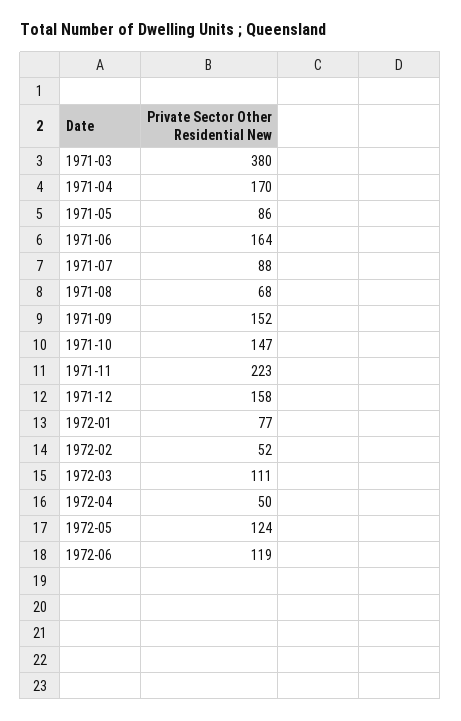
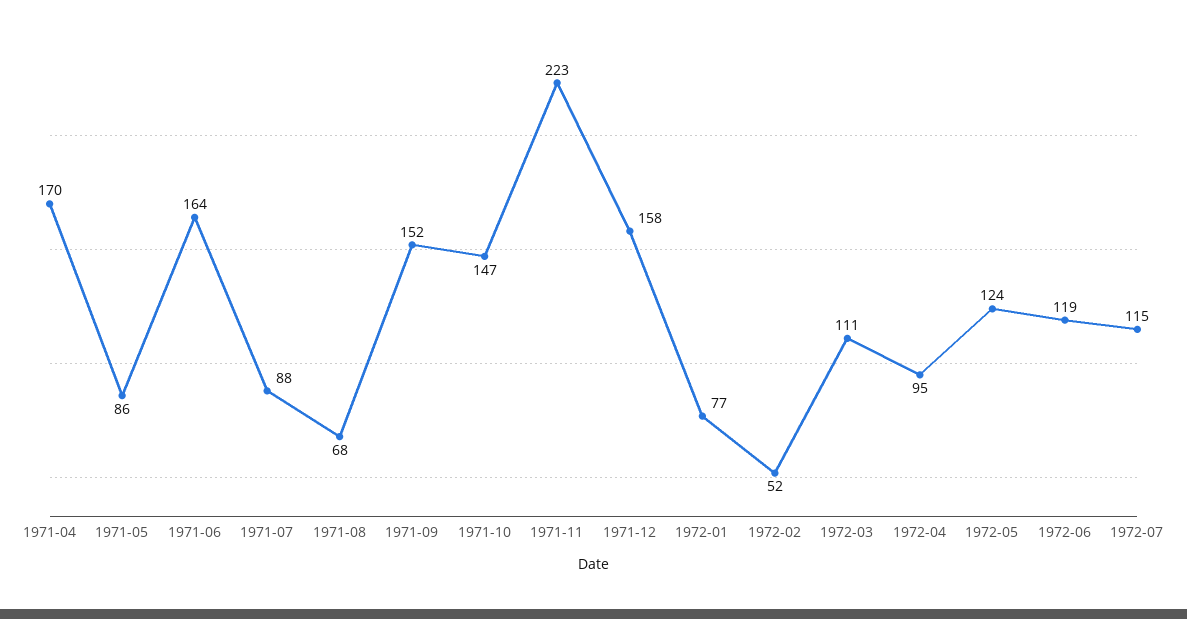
1971-03: 380 -> none
1972-04: 50 -> 95
1972-07: none -> 115

